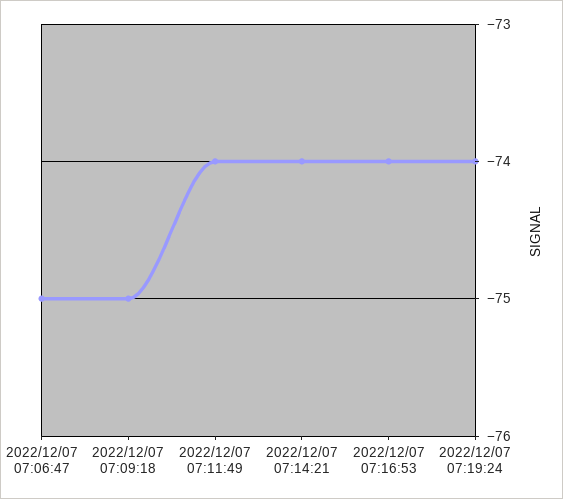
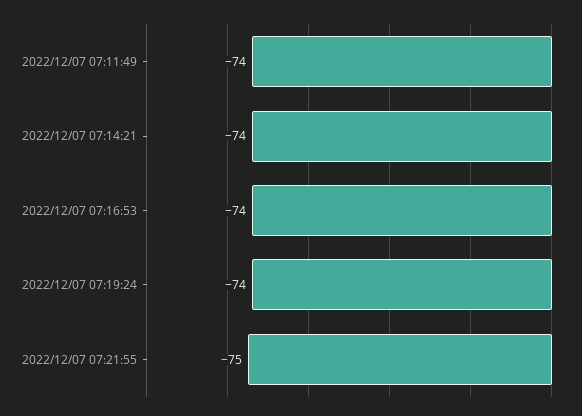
2022/12/07 07:06:47: -75 -> none
2022/12/07 07:09:18: -75 -> none
2022/12/07 07:21:55: none -> -75

